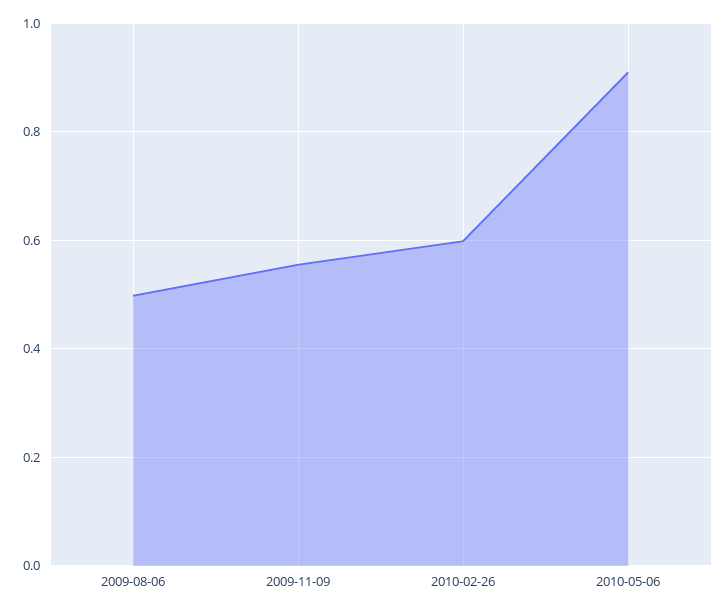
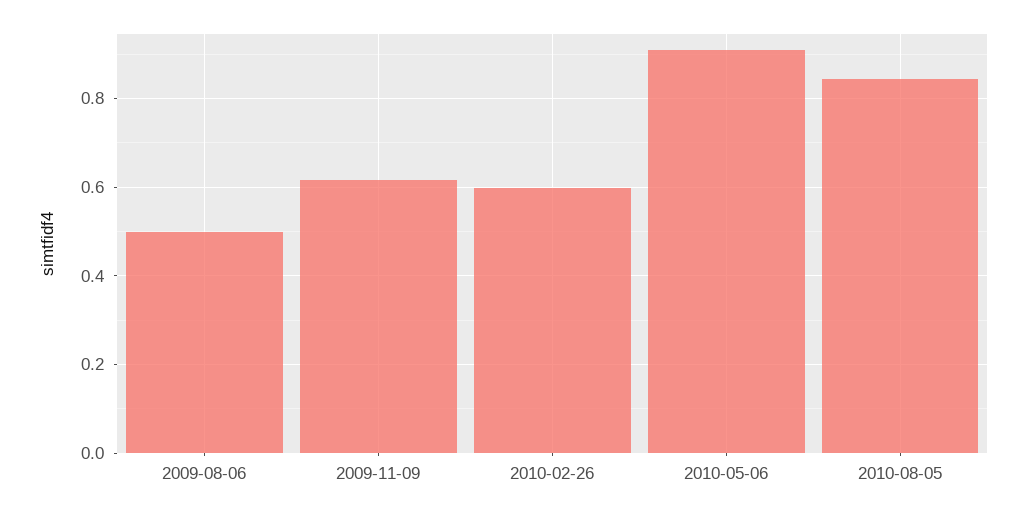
2009-11-09: 0.56 -> 0.62
2010-08-05: none -> 0.84

